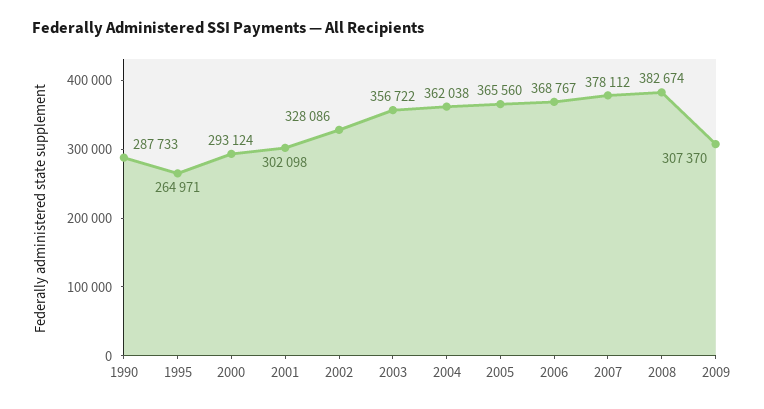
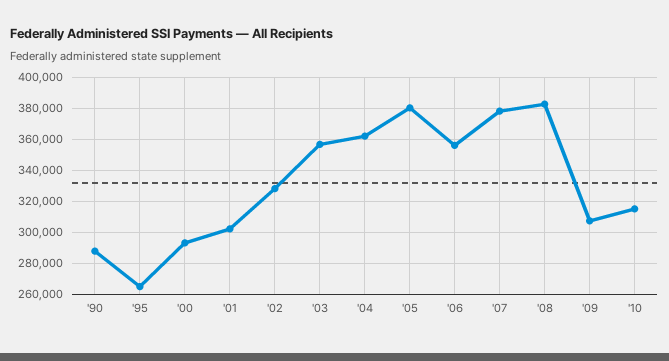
2005: 365560 -> 380000
2006: 368767 -> 355000
'10: none -> 315000

